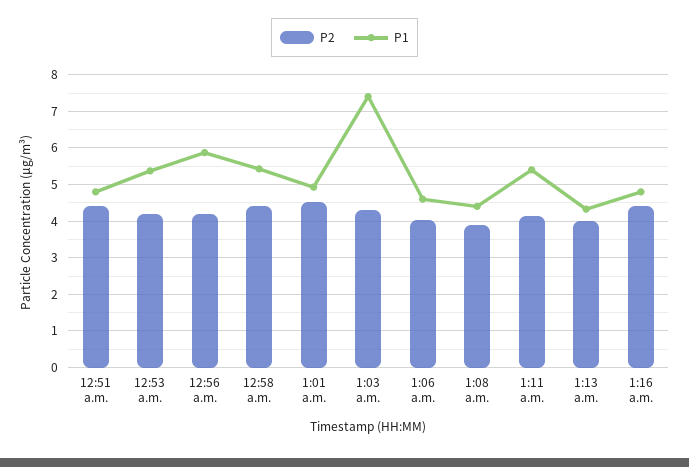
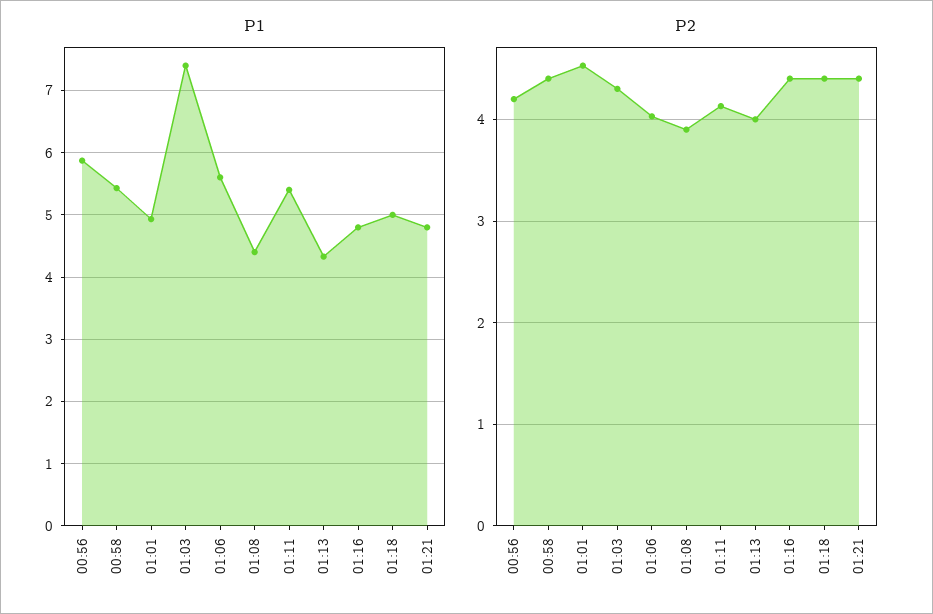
P2, 12:51 a.m.: 4.4 -> none
P1, 12:51 a.m.: 4.8 -> none
P2, 12:53 a.m.: 4.2 -> none
P1, 12:53 a.m.: 5.4 -> none
P1, 1:06 a.m.: 4.6 -> 5.6
P1, 01:18: none -> 5
P1, 01:21: none -> 4.8
P2, 01:18: none -> 4.4
P2, 01:21: none -> 4.4

